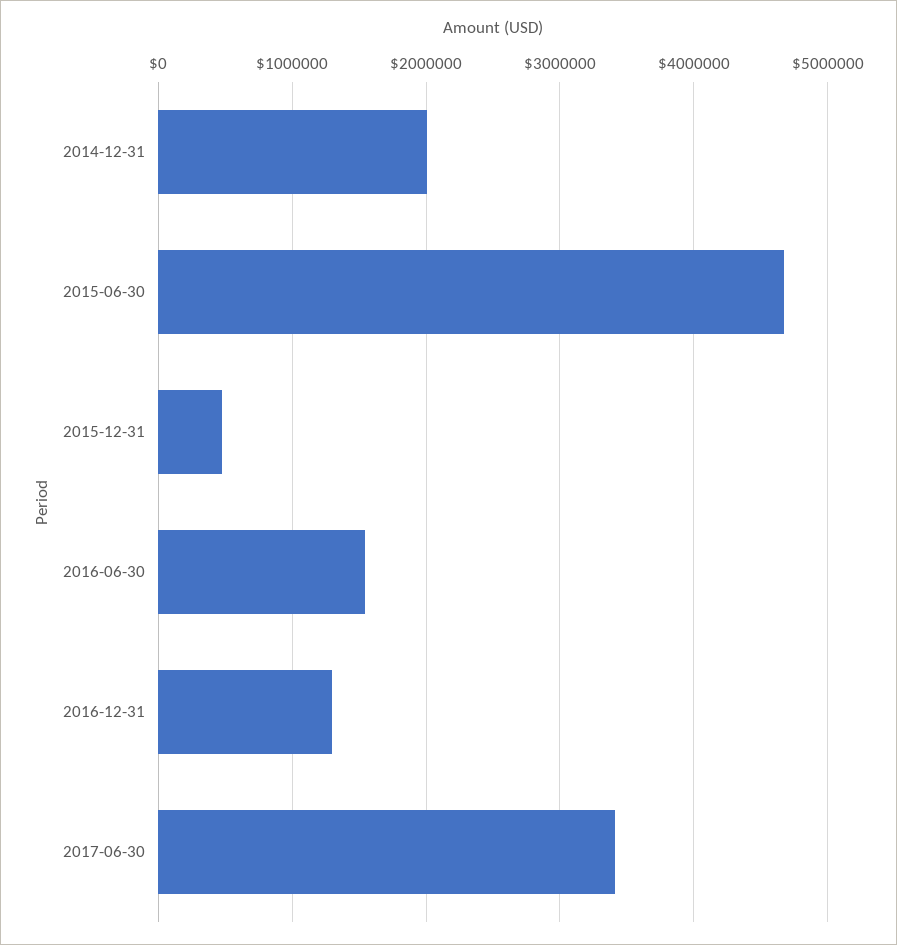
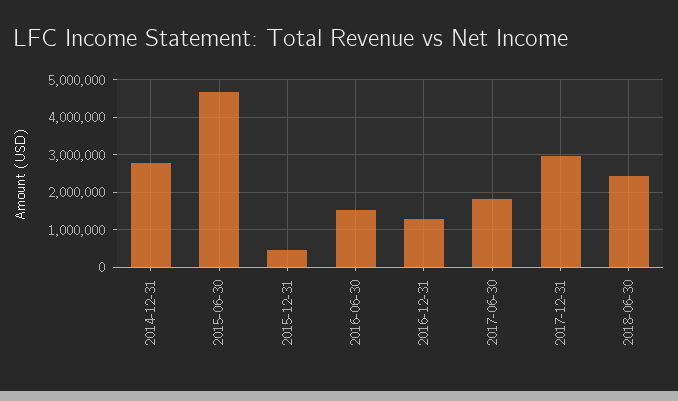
2014-12-31: 2000000 -> 2800000
2017-06-30: 3400000 -> 1800000
2017-12-31: none -> 3000000
2018-06-30: none -> 2400000

